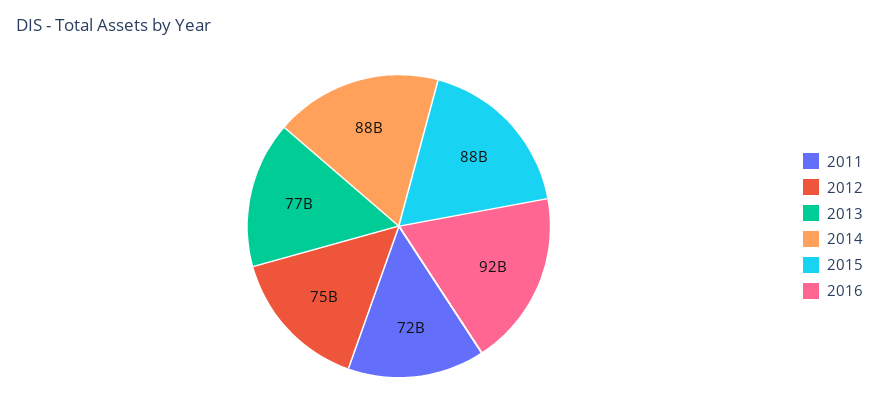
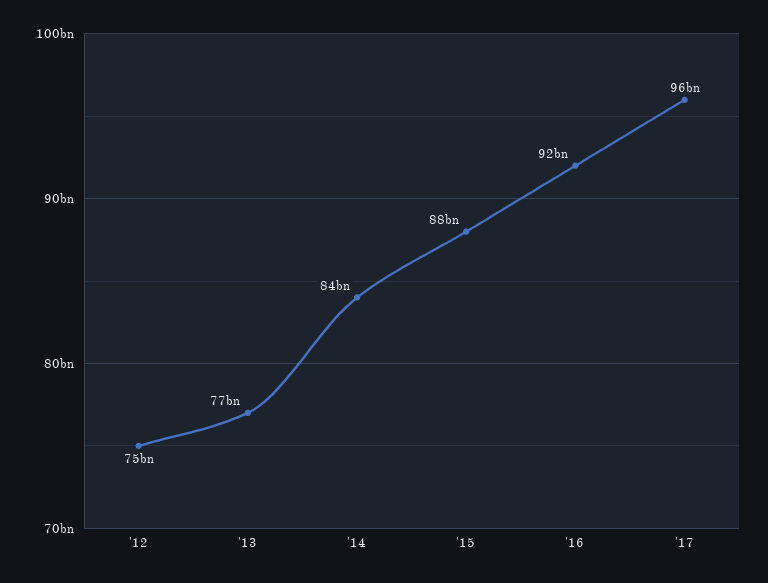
2011: 72000000000 -> none
2014: 88000000000 -> 84000000000
'17: none -> 96000000000

